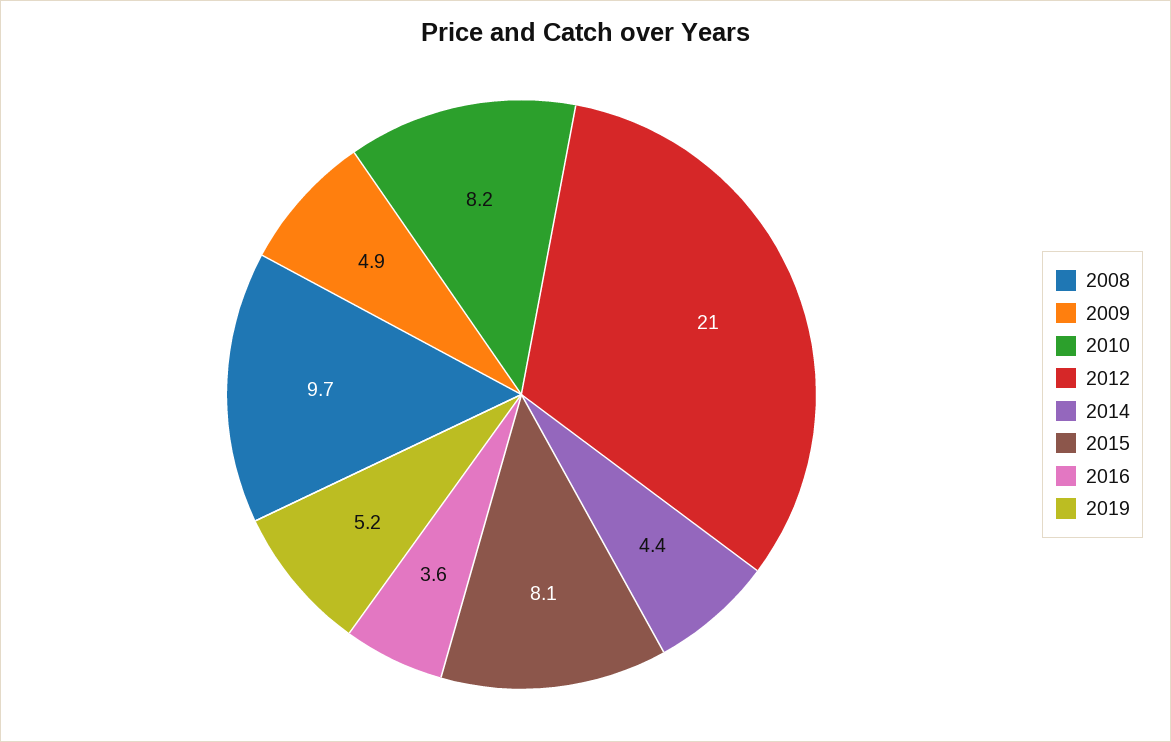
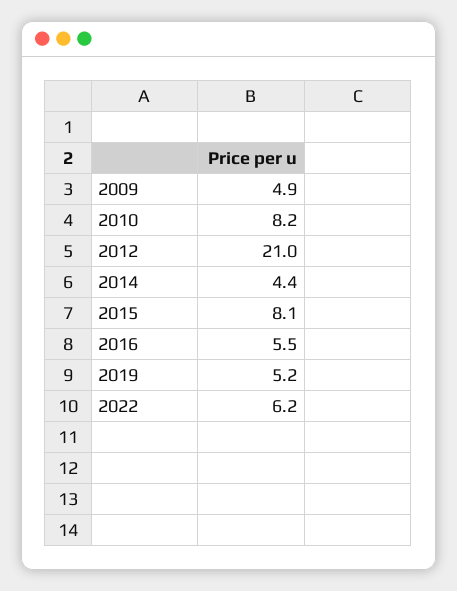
2008: 9.7 -> none
2016: 3.6 -> 5.5
2022: none -> 6.2

